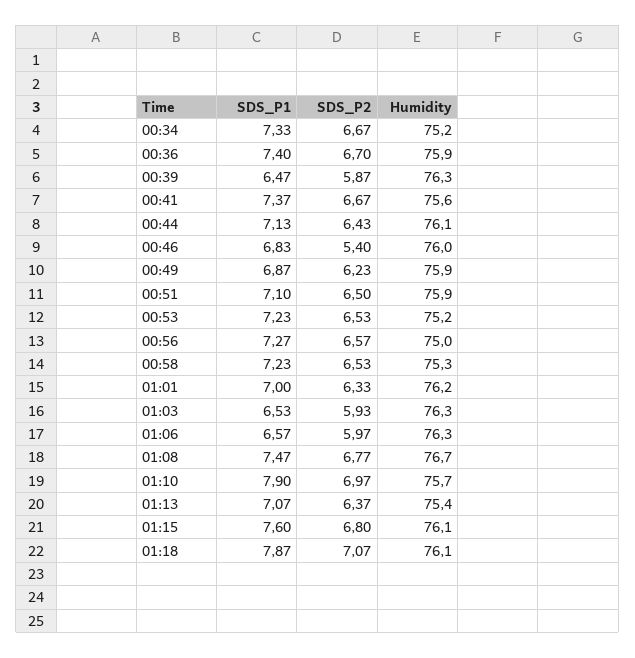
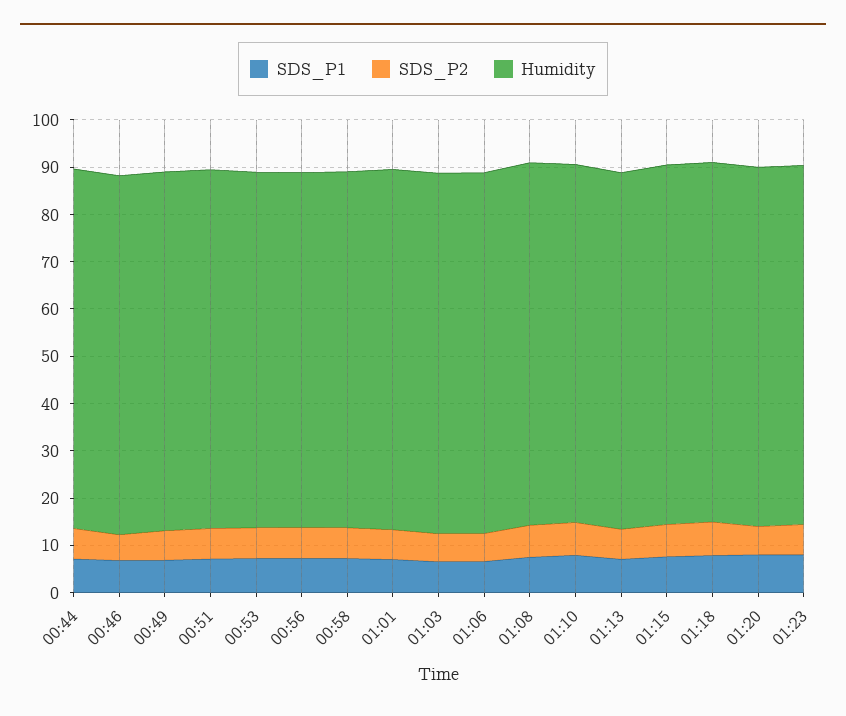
SDS_P1, 00:34: 7.33 -> none
SDS_P2, 00:34: 6.67 -> none
Humidity, 00:34: 75.2 -> none
SDS_P1, 00:36: 7.4 -> none
SDS_P2, 00:36: 6.7 -> none
Humidity, 00:36: 75.9 -> none
SDS_P1, 00:39: 6.47 -> none
SDS_P2, 00:39: 5.87 -> none
Humidity, 00:39: 76.3 -> none
SDS_P1, 00:41: 7.37 -> none
SDS_P2, 00:41: 6.67 -> none
Humidity, 00:41: 75.6 -> none
SDS_P1, 01:20: none -> 8
SDS_P2, 01:20: none -> 6
Humidity, 01:20: none -> 76
SDS_P1, 01:23: none -> 8
SDS_P2, 01:23: none -> 6
Humidity, 01:23: none -> 76

